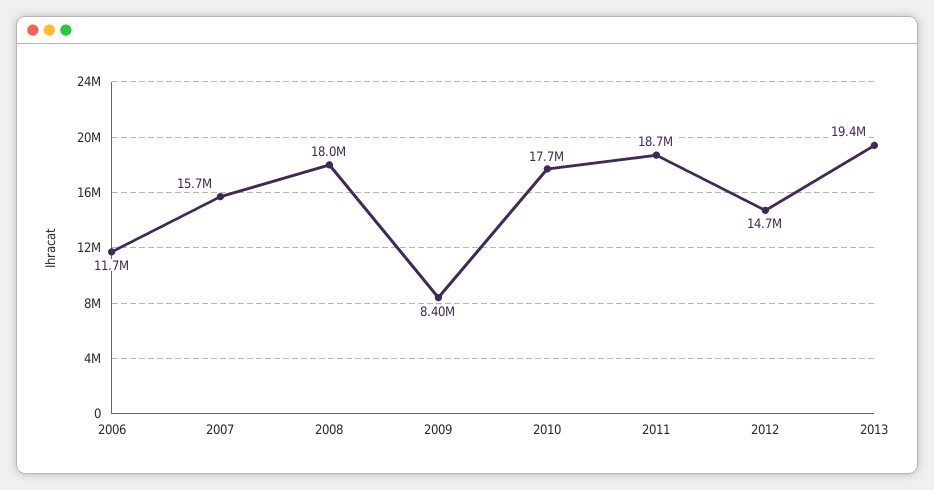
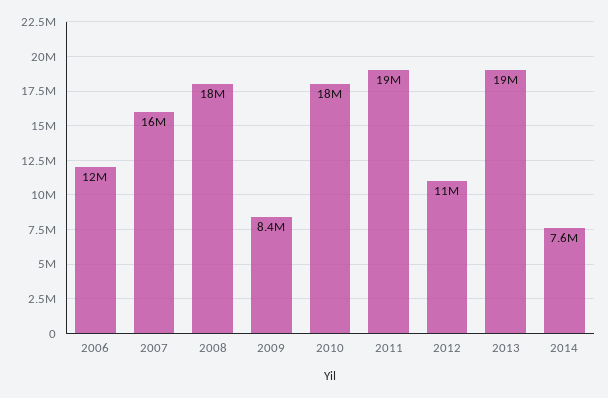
2012: 14700000 -> 11000000
2014: none -> 7600000

